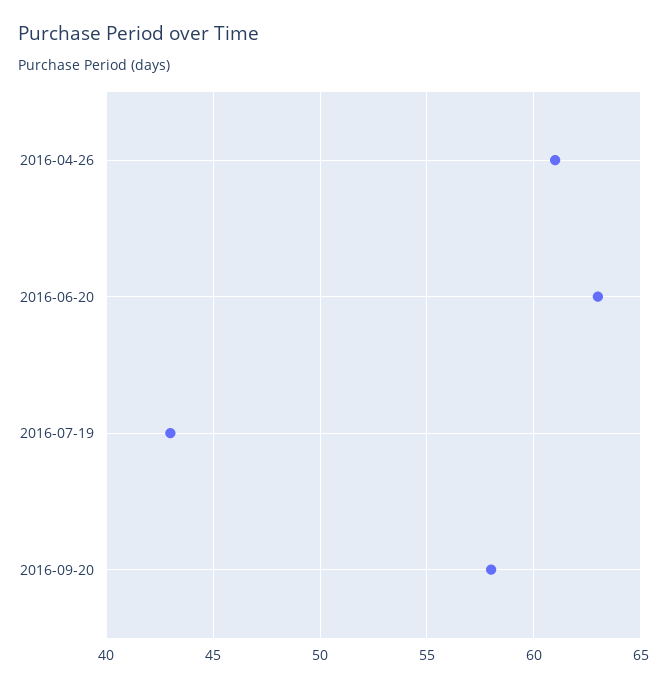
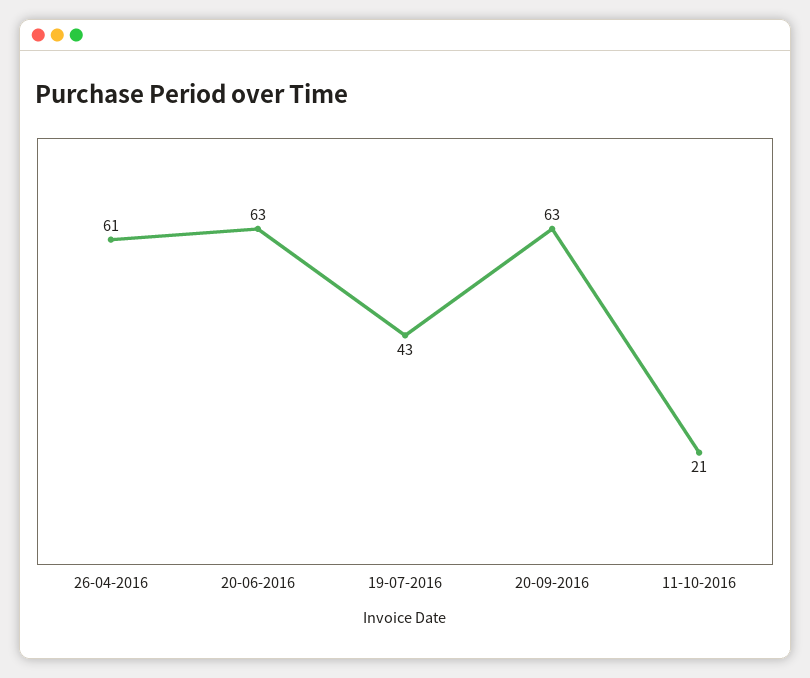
2016-09-20: 58 -> 63
11-10-2016: none -> 21

